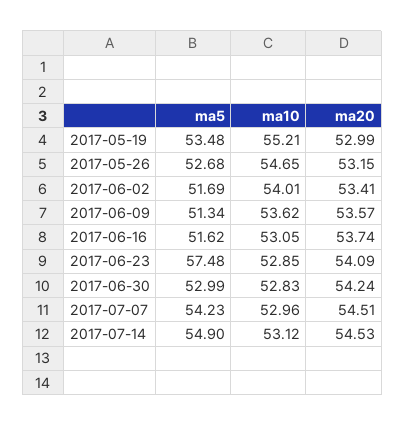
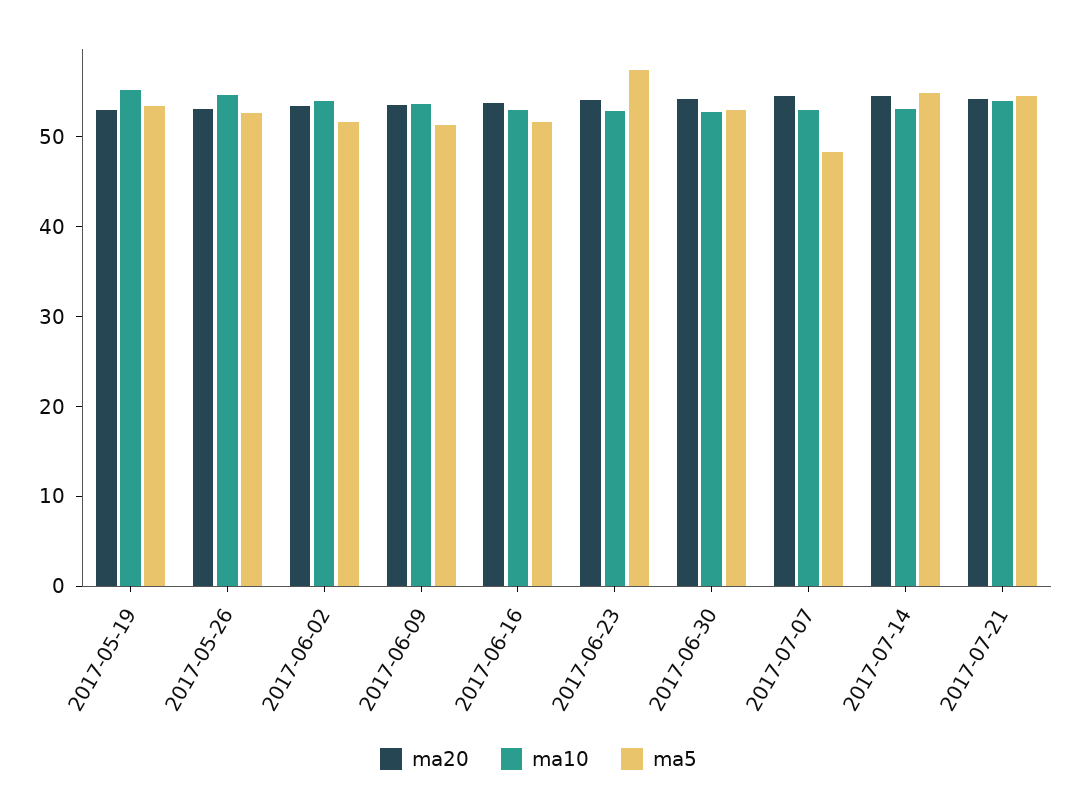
ma5, 2017-07-07: 54.23 -> 48
ma20, 2017-07-21: none -> 54
ma10, 2017-07-21: none -> 54
ma5, 2017-07-21: none -> 54

